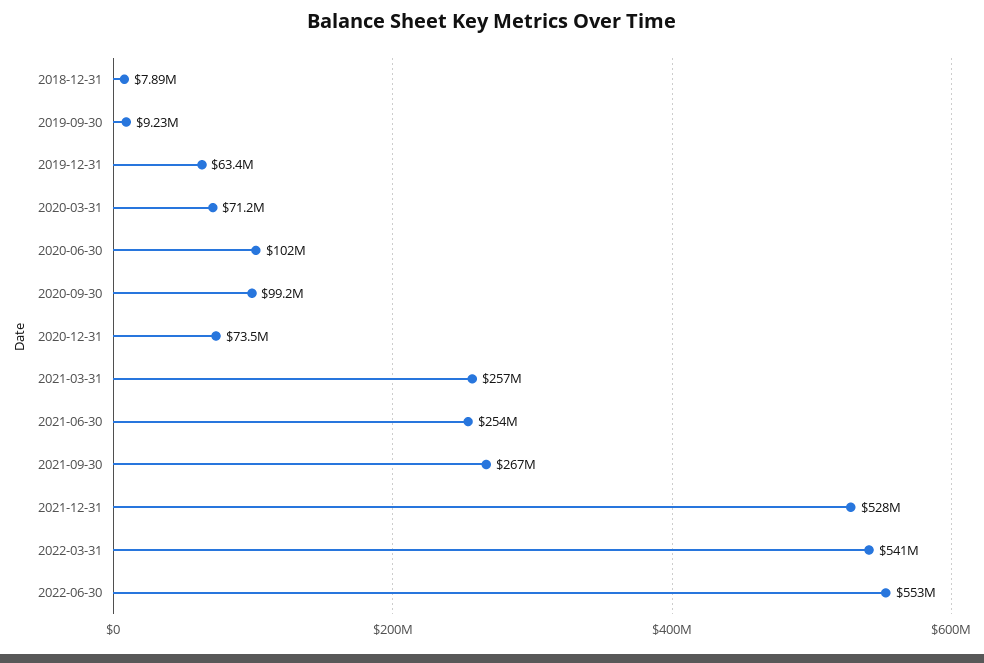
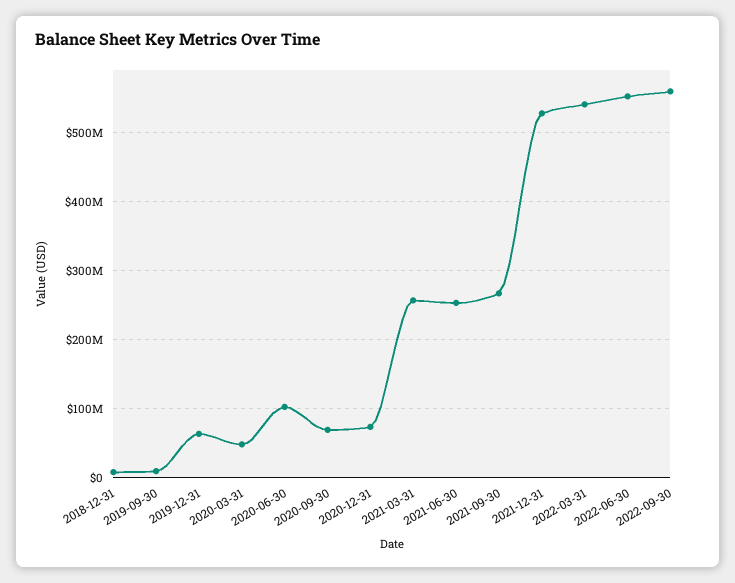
2020-03-31: 71200000 -> 50000000
2020-09-30: 99200000 -> 70000000
2022-09-30: none -> 560000000

